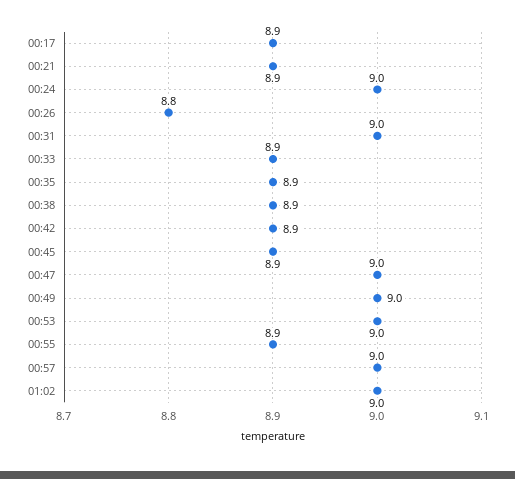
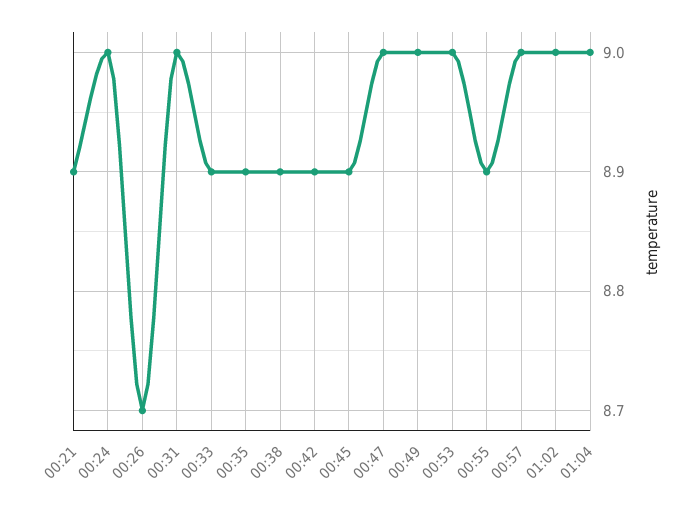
00:17: 8.9 -> none
00:26: 8.8 -> 8.7
01:04: none -> 9

